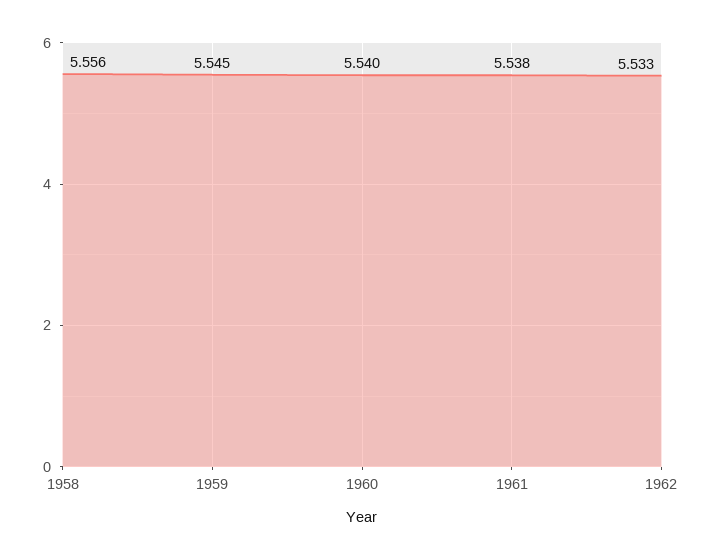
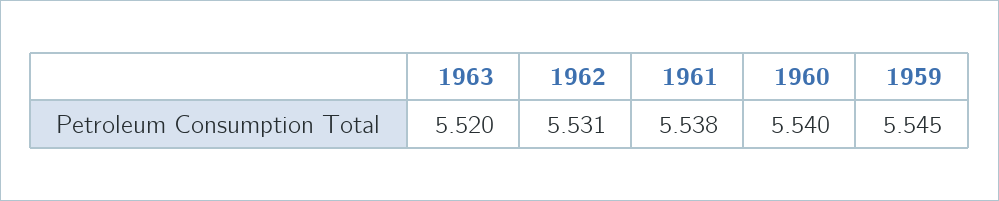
1958: 5.556 -> none
1962: 5.533 -> 5.531
1963: none -> 5.52

